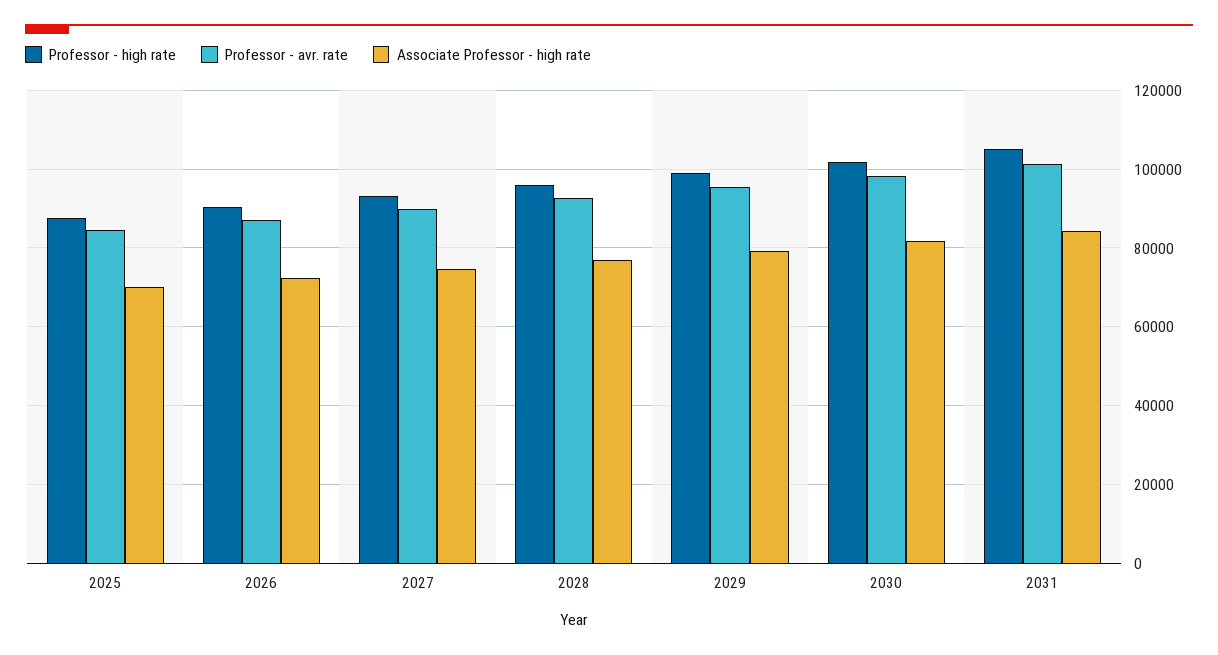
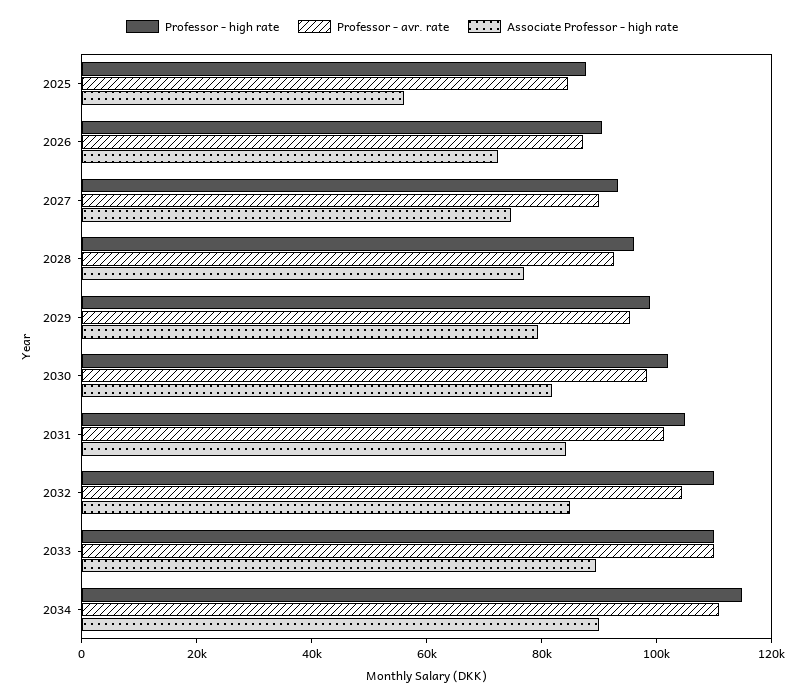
Associate Professor - high rate, 2025: 70000 -> 55000
Professor - high rate, 2032: none -> 110000
Professor - avr. rate, 2032: none -> 105000
Associate Professor - high rate, 2032: none -> 85000
Professor - high rate, 2033: none -> 110000
Professor - avr. rate, 2033: none -> 110000
Associate Professor - high rate, 2033: none -> 90000
Professor - high rate, 2034: none -> 115000
Professor - avr. rate, 2034: none -> 110000
Associate Professor - high rate, 2034: none -> 90000

